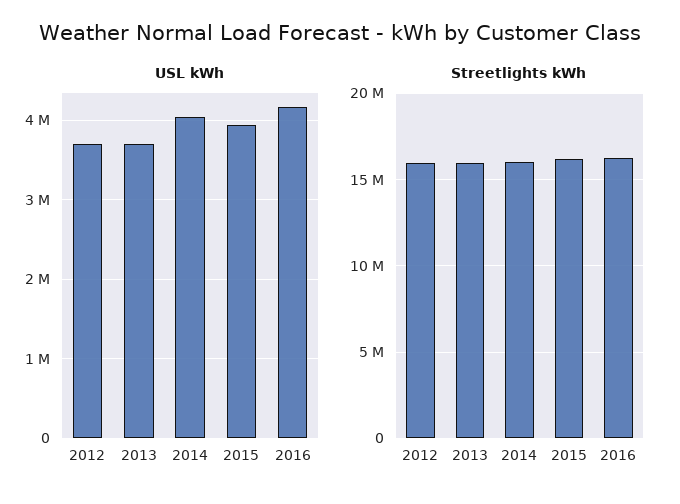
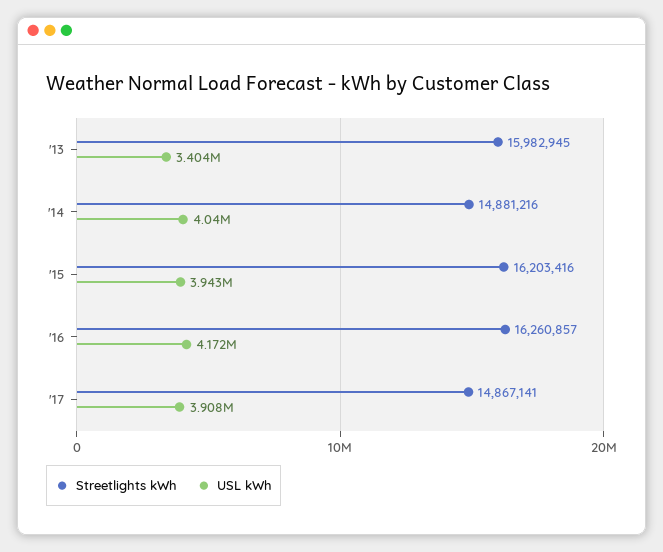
USL kWh, 2012: 3700000 -> none
USL kWh, 2013: 3700000 -> 3404000
Streetlights kWh, 2012: 16000000 -> none
Streetlights kWh, 2014: 16000000 -> 14881216
Streetlights kWh, '17: none -> 14867141
USL kWh, '17: none -> 3908000

